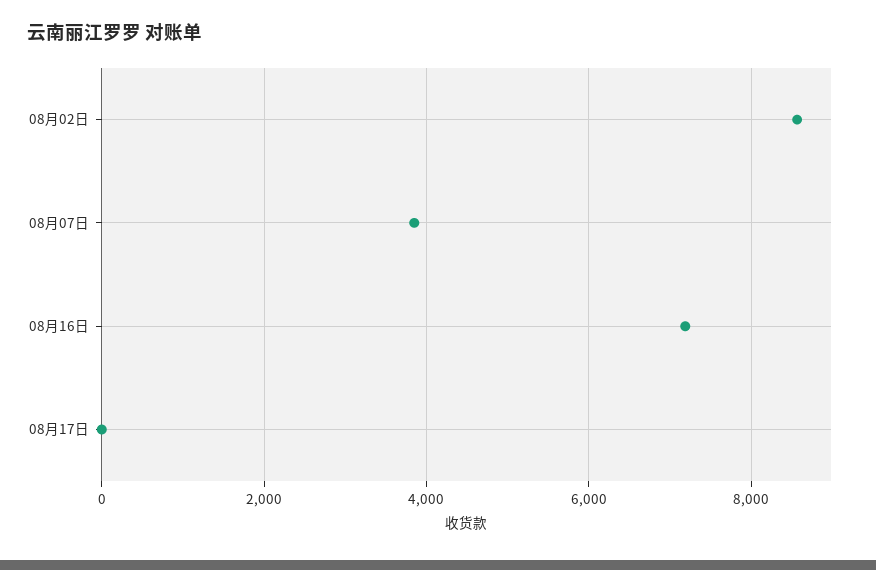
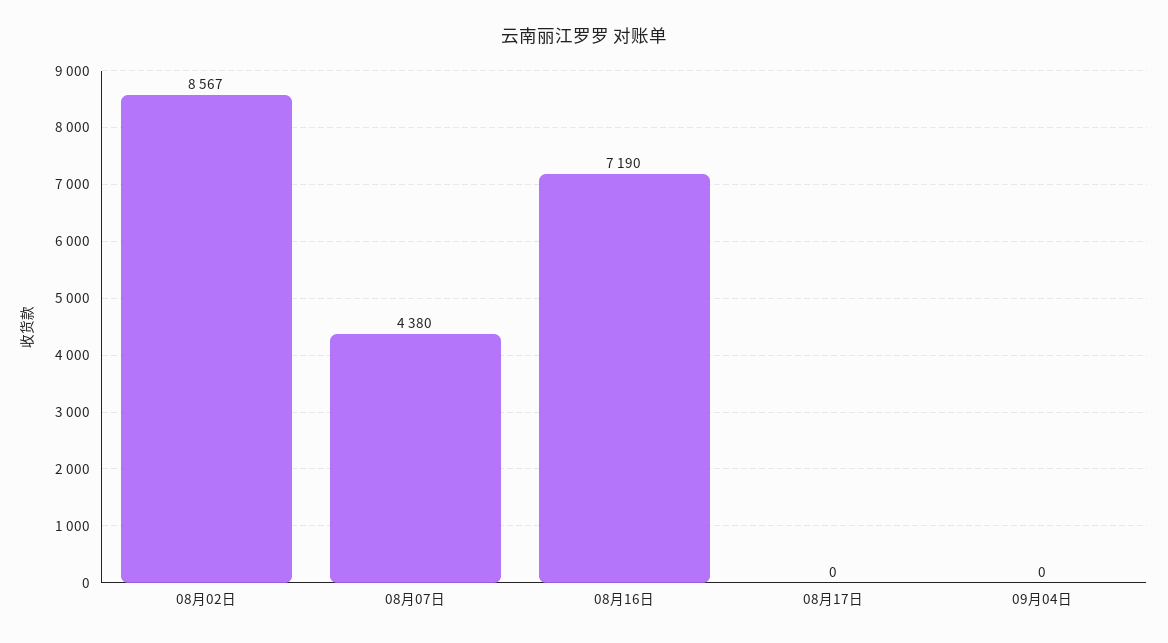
08月07日: 3800 -> 4380
09月04日: none -> 0

